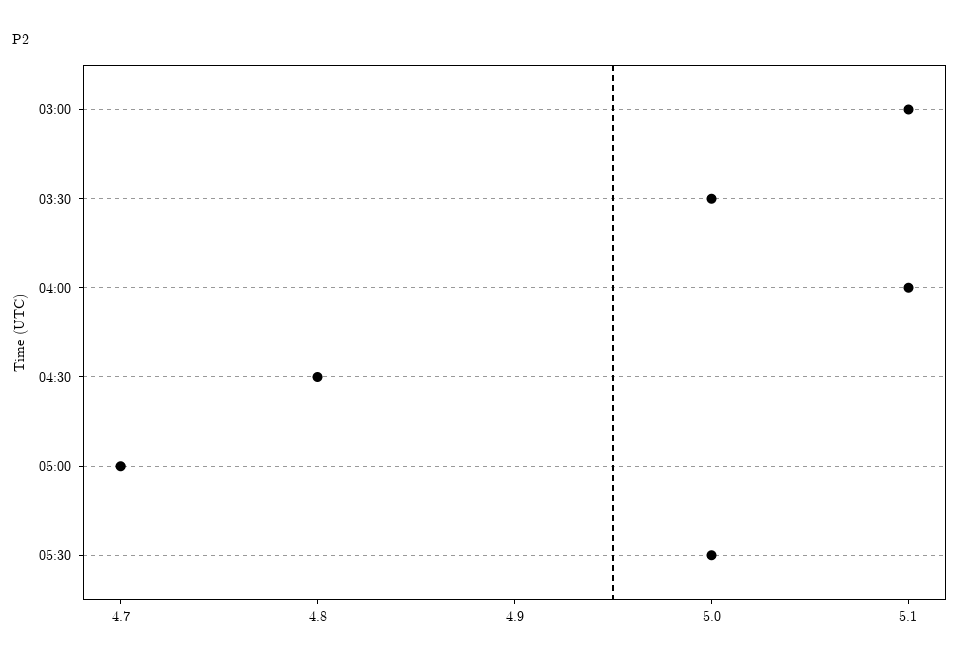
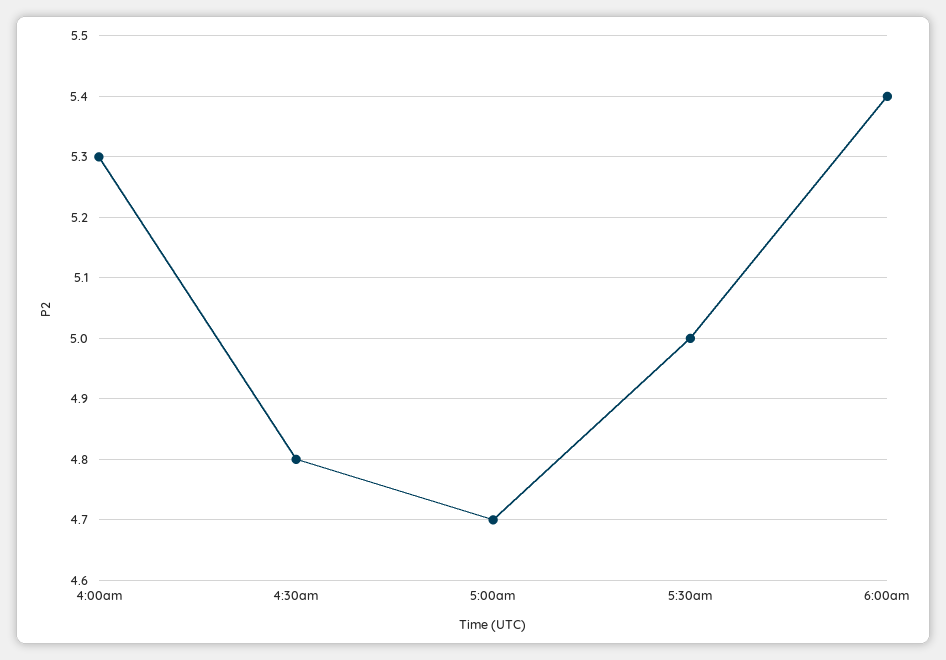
03:00: 5.1 -> none
03:30: 5 -> none
04:00: 5.1 -> 5.3
6:00am: none -> 5.4

